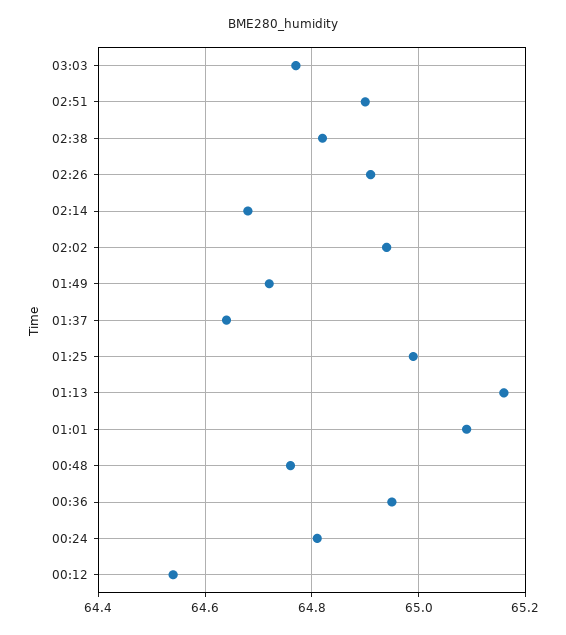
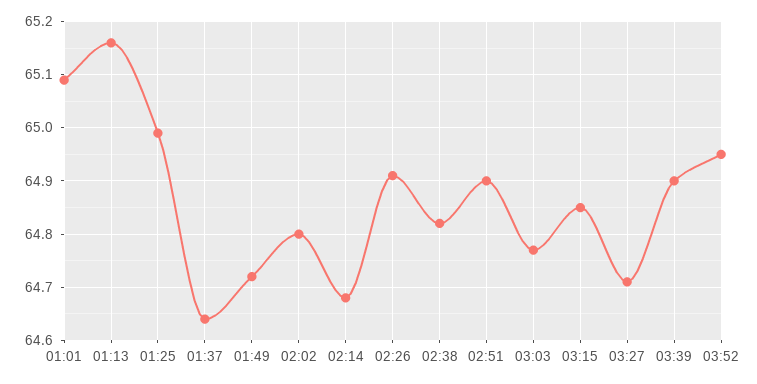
02:02: 64.95 -> 64.8
00:48: 64.75 -> none
00:36: 64.95 -> none
00:24: 64.8 -> none
00:12: 64.55 -> none
03:15: none -> 64.85
03:27: none -> 64.7
03:39: none -> 64.9
03:52: none -> 64.95

